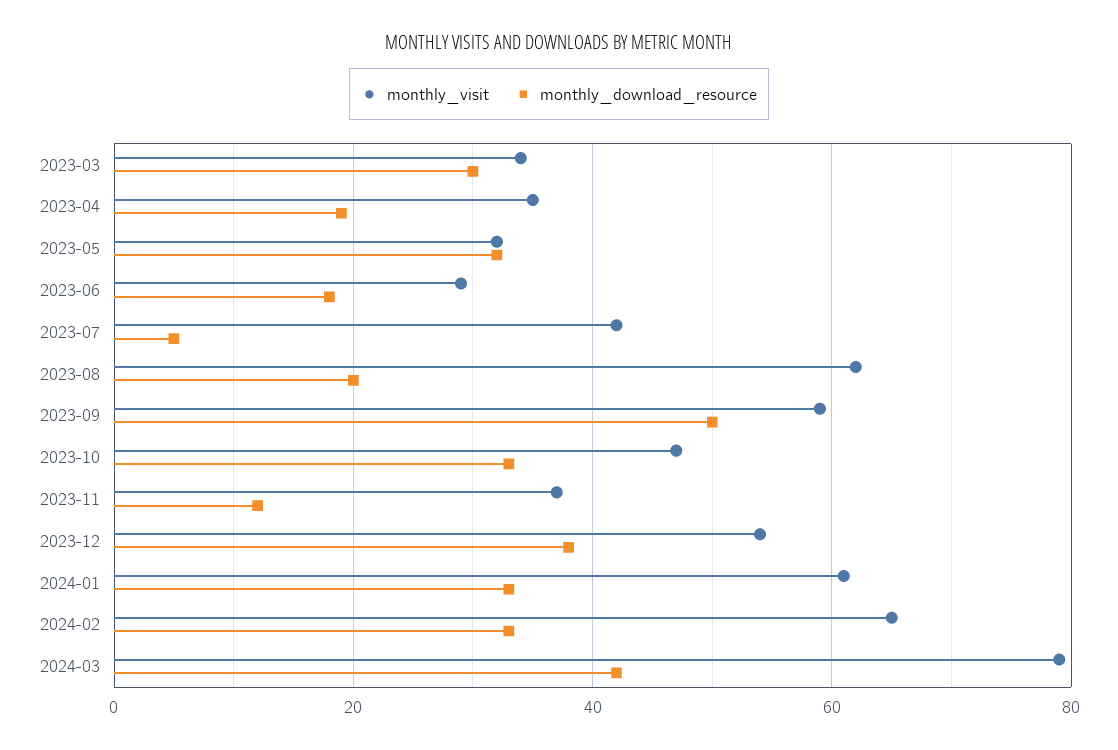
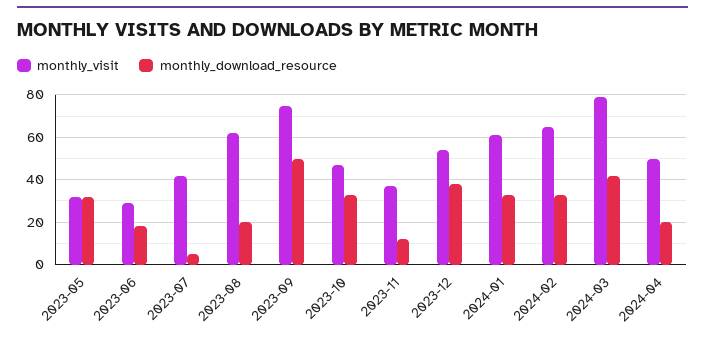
monthly_visit, 2023-03: 35 -> none
monthly_download_resource, 2023-03: 30 -> none
monthly_visit, 2023-04: 35 -> none
monthly_download_resource, 2023-04: 20 -> none
monthly_visit, 2023-09: 60 -> 75
monthly_visit, 2024-04: none -> 50
monthly_download_resource, 2024-04: none -> 20

